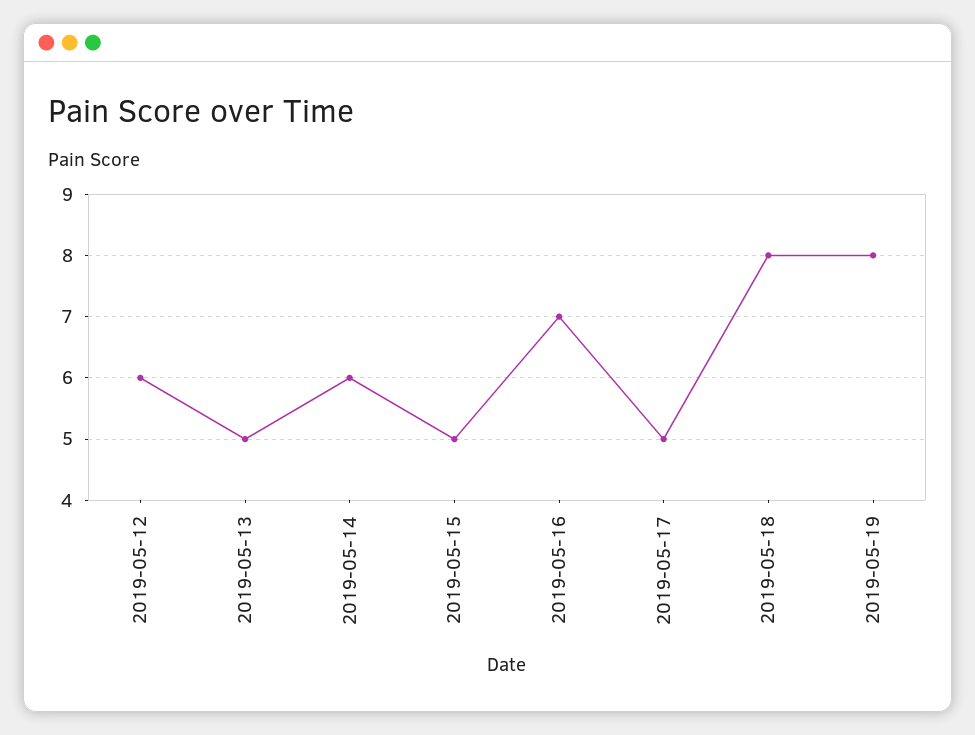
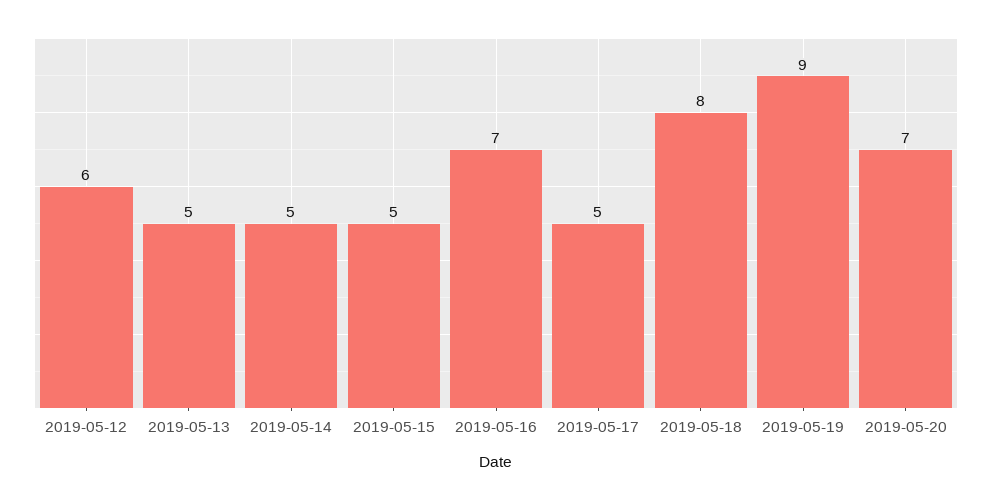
2019-05-14: 6 -> 5
2019-05-19: 8 -> 9
2019-05-20: none -> 7

